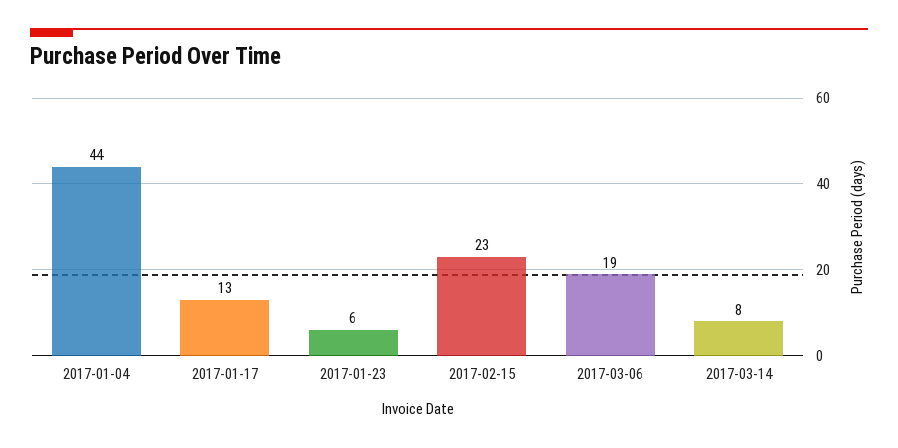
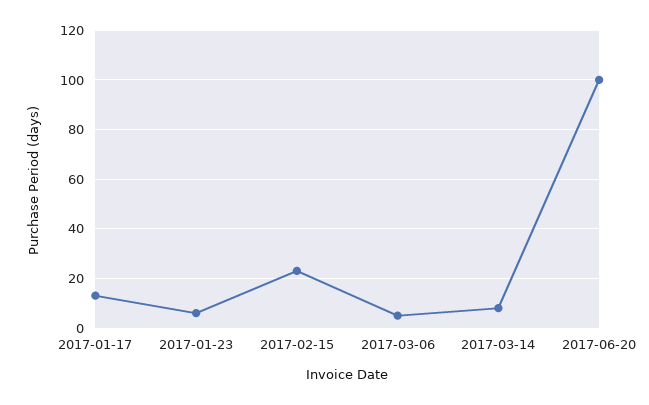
2017-01-04: 44 -> none
2017-03-06: 19 -> 5
2017-06-20: none -> 100

